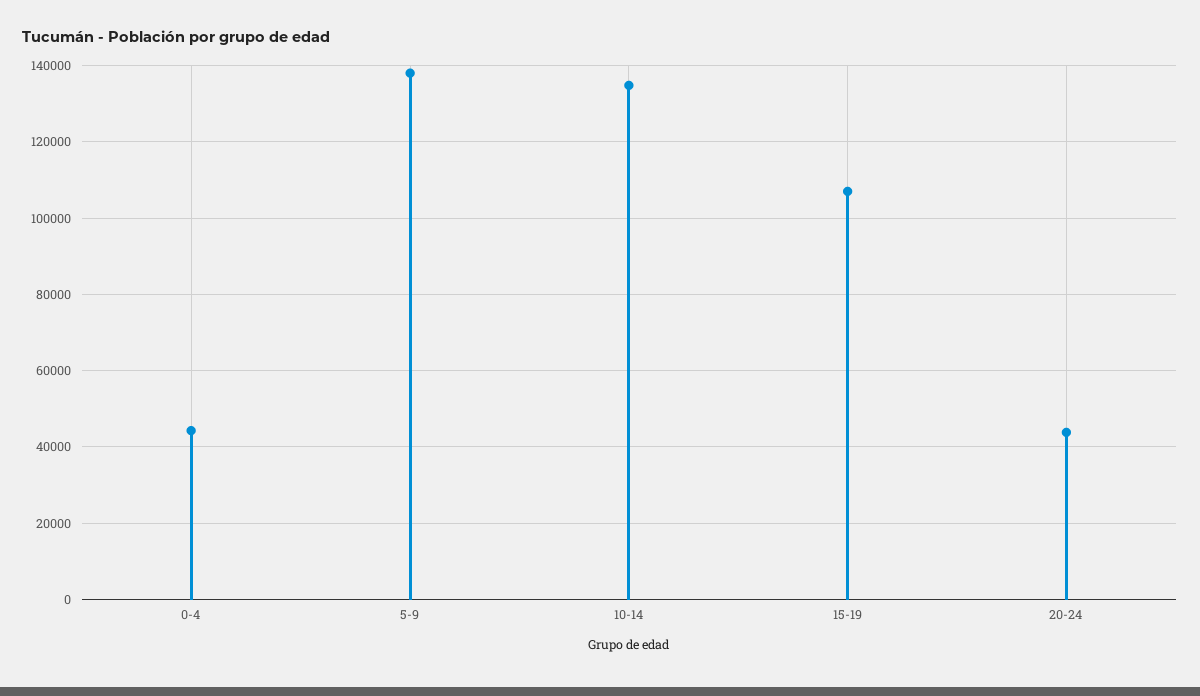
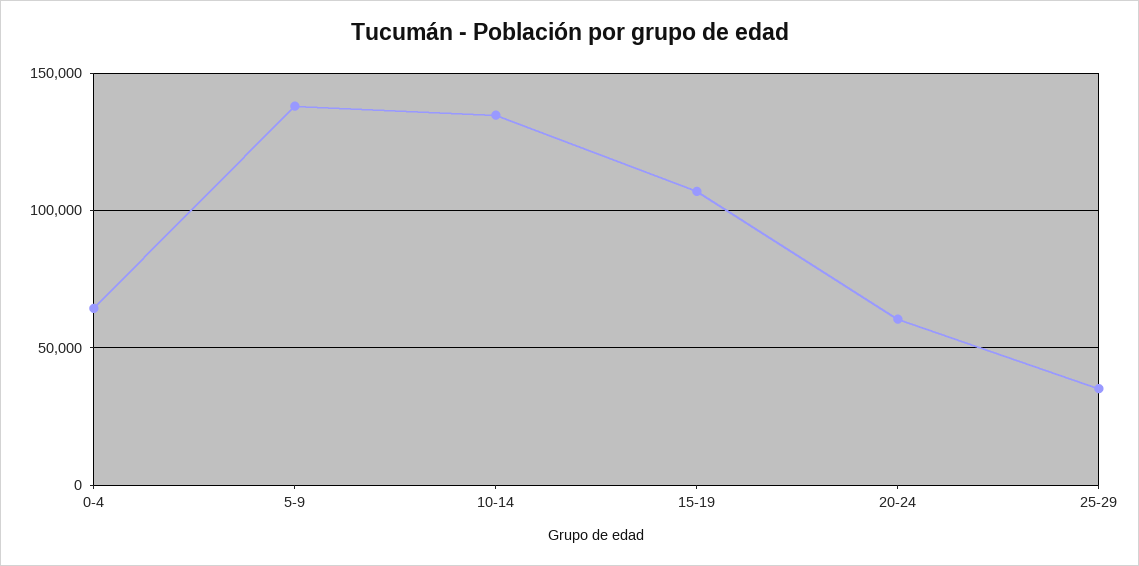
0-4: 44000 -> 65000
20-24: 44000 -> 60000
25-29: none -> 35000

